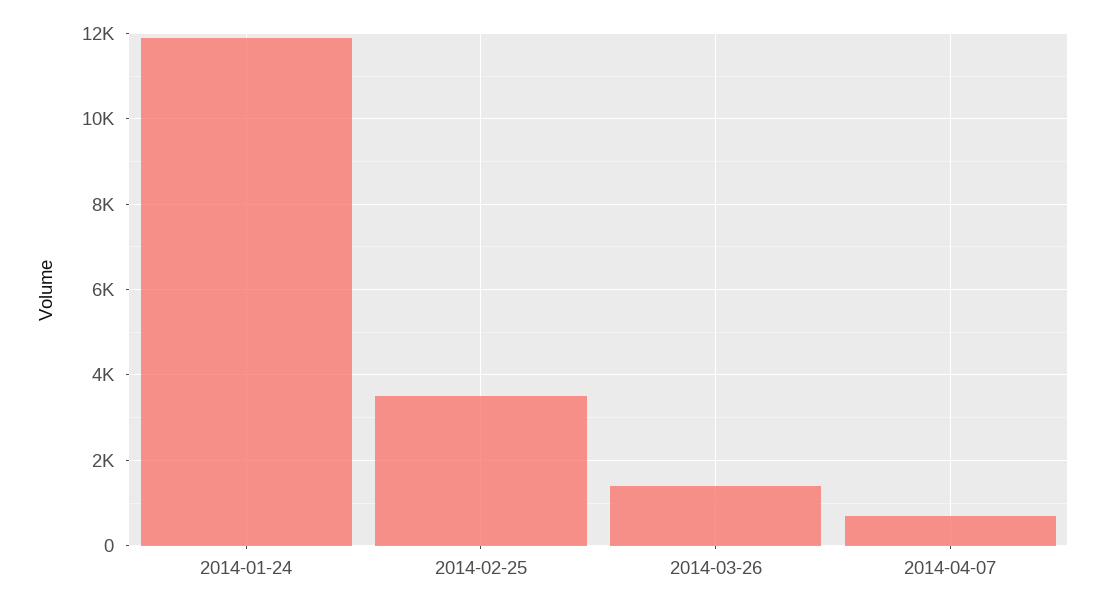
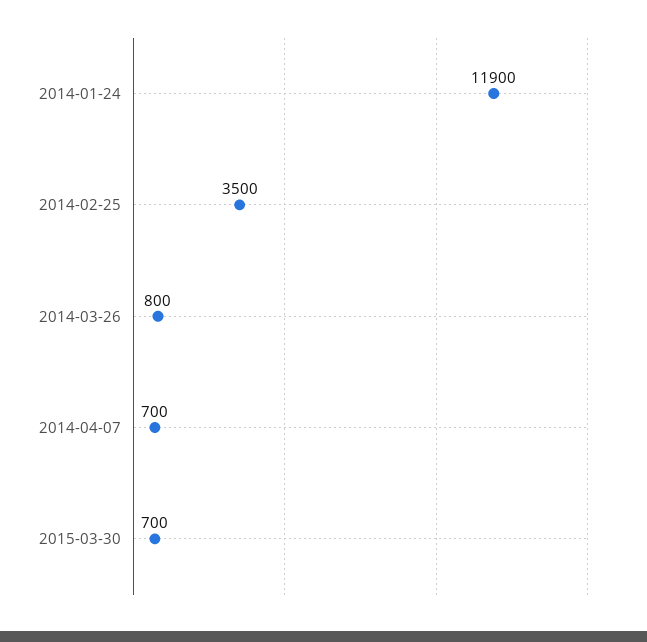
2014-03-26: 1400 -> 800
2015-03-30: none -> 700

